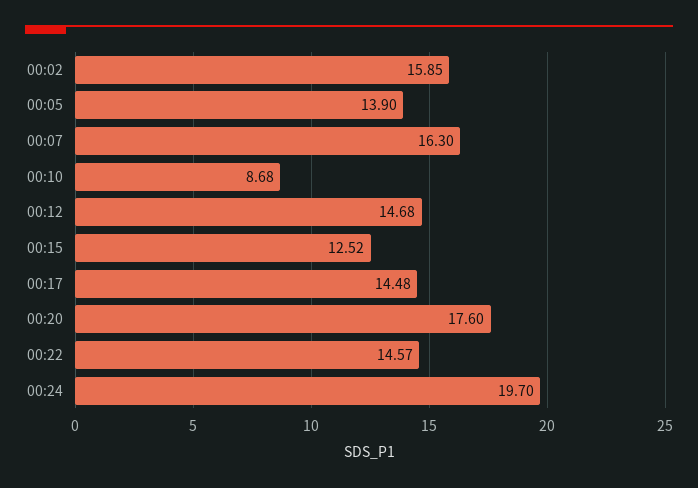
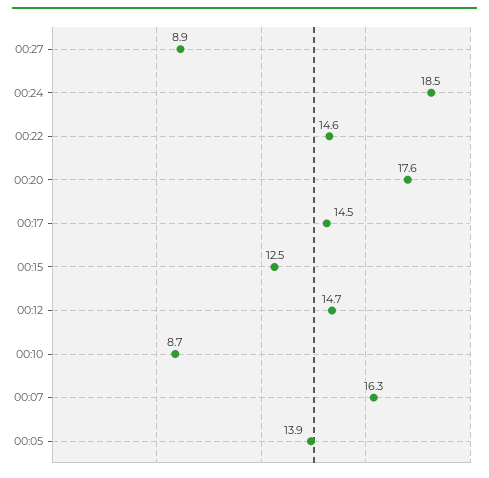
00:02: 15.85 -> none
00:24: 19.7 -> 18.5
00:27: none -> 8.9

